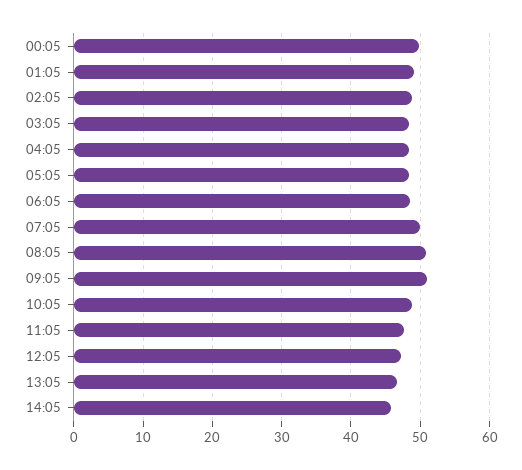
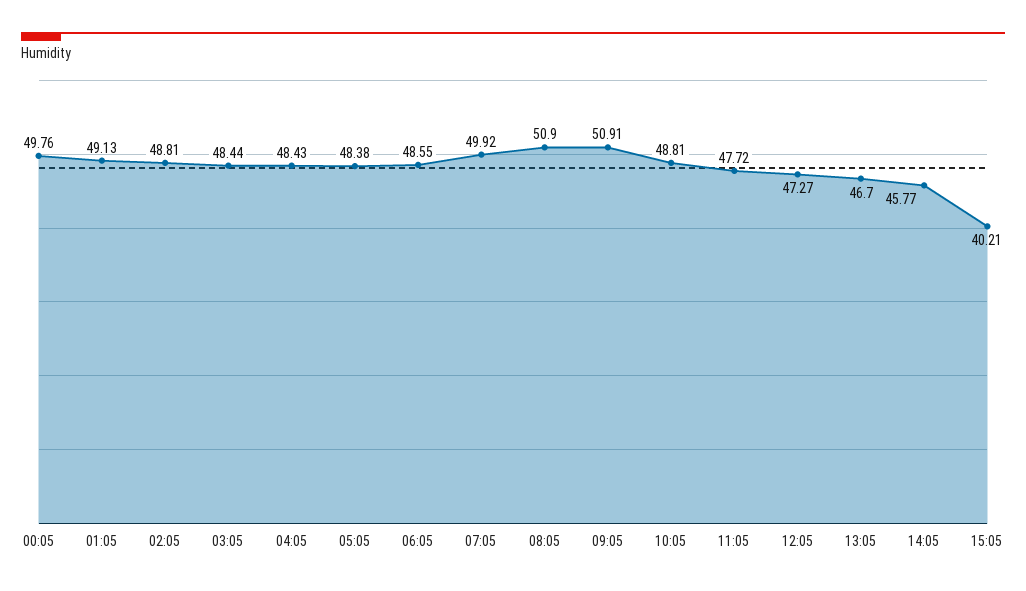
15:05: none -> 40.21

